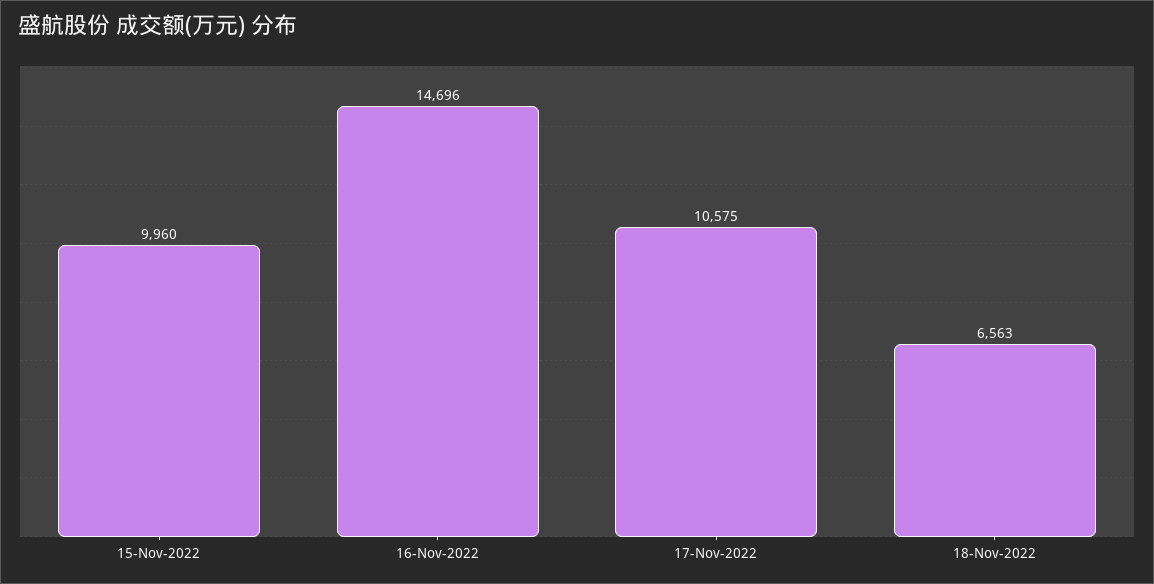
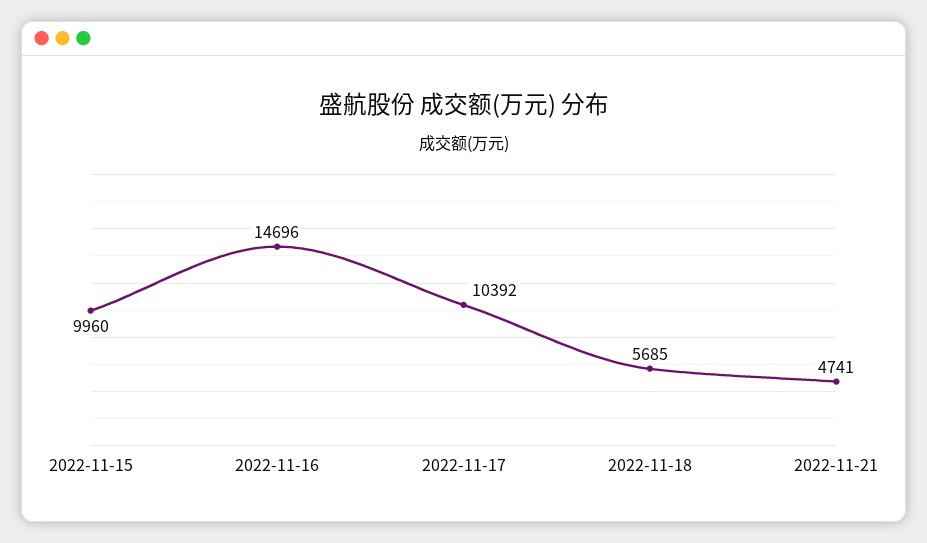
17-Nov-2022: 10575 -> 10392
18-Nov-2022: 6563 -> 5685
2022-11-21: none -> 4741

